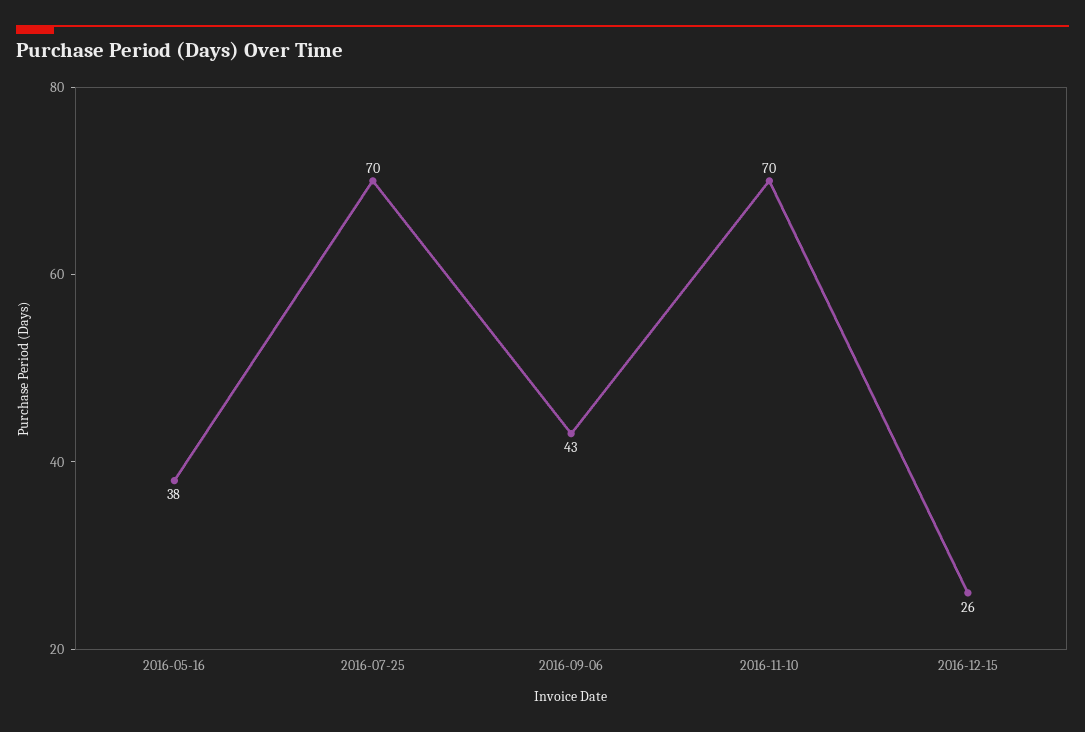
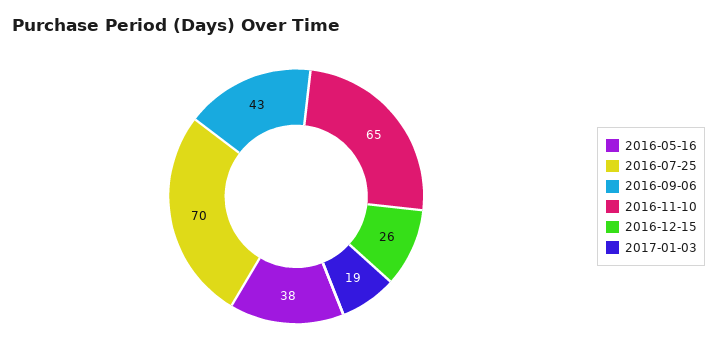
2016-11-10: 70 -> 65
2017-01-03: none -> 19

